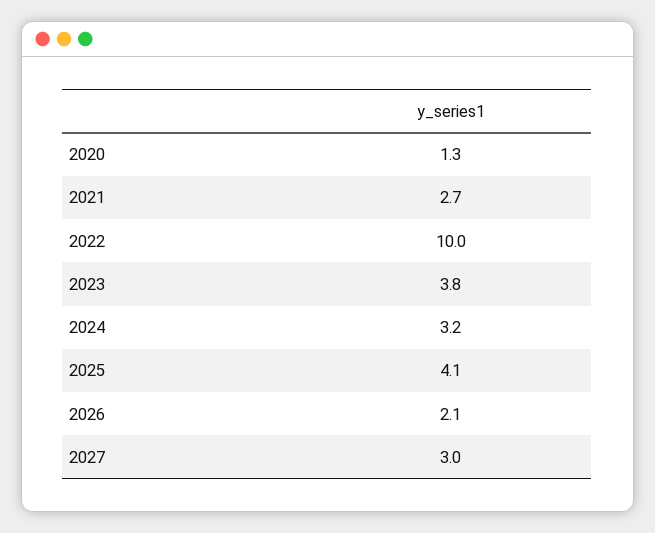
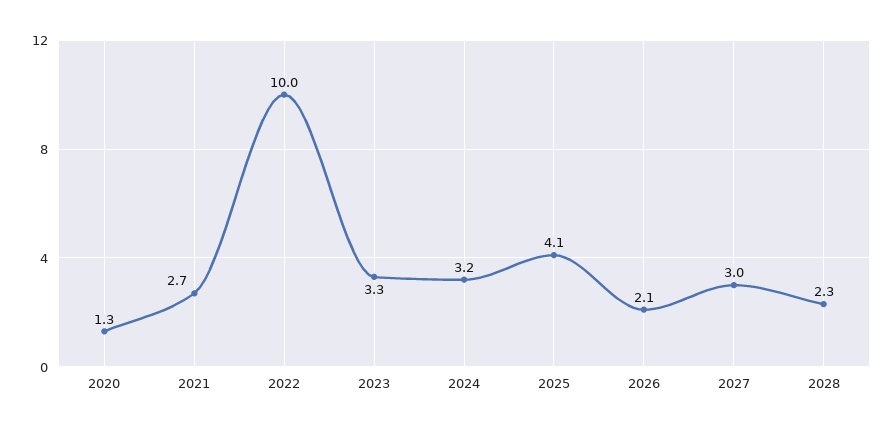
2023: 3.8 -> 3.3
2028: none -> 2.3

